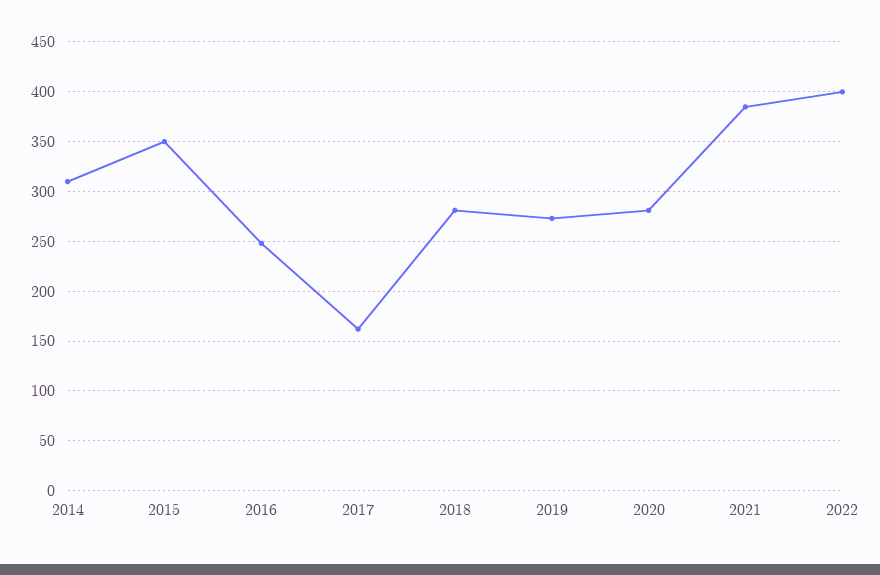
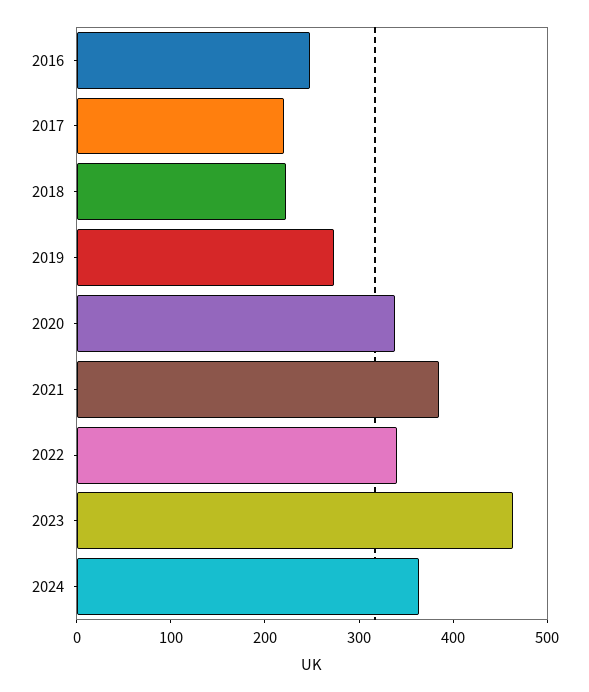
2014: 310 -> none
2015: 350 -> none
2017: 160 -> 220
2018: 280 -> 220
2020: 280 -> 340
2022: 400 -> 340
2023: none -> 460
2024: none -> 360

